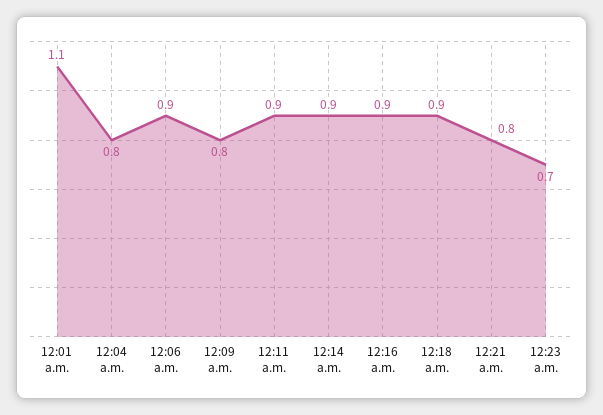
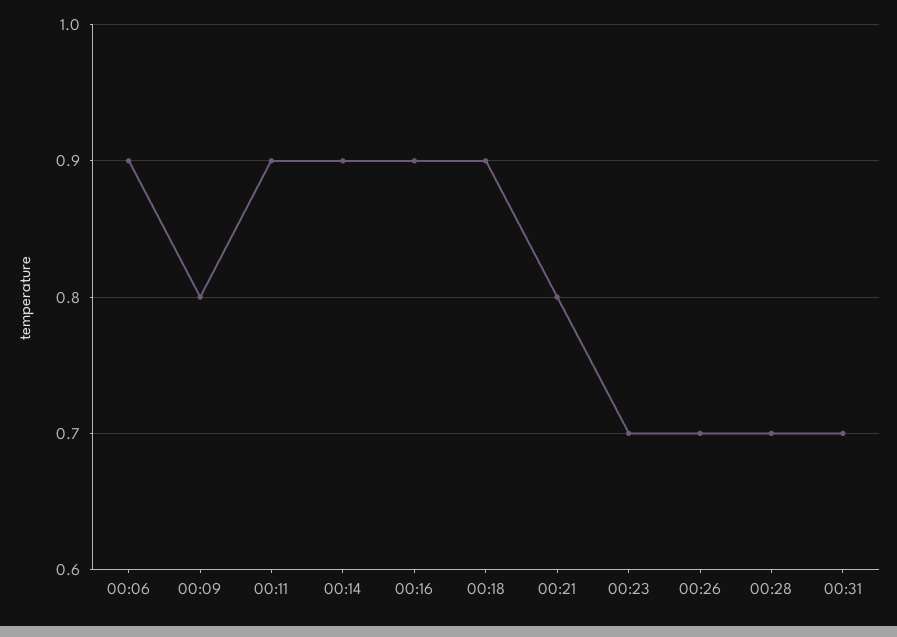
12:01 a.m.: 1.1 -> none
12:04 a.m.: 0.8 -> none
00:26: none -> 0.7
00:28: none -> 0.7
00:31: none -> 0.7

